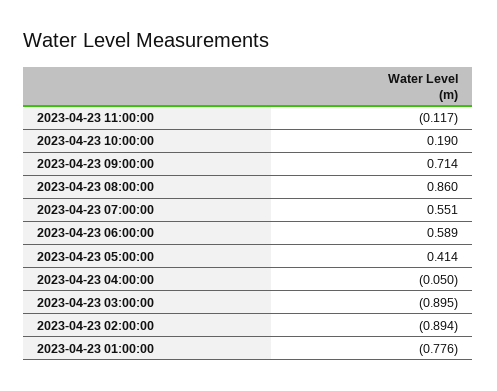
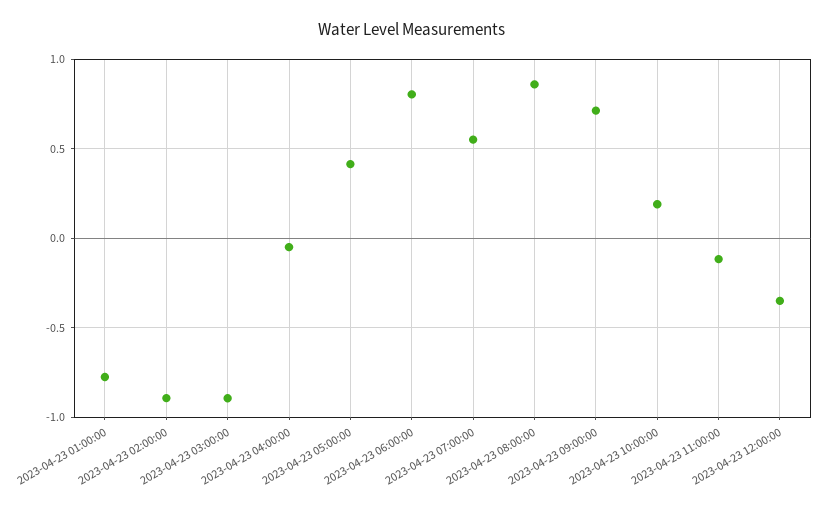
2023-04-23 06:00:00: 0.589 -> 0.8
2023-04-23 12:00:00: none -> -0.35

